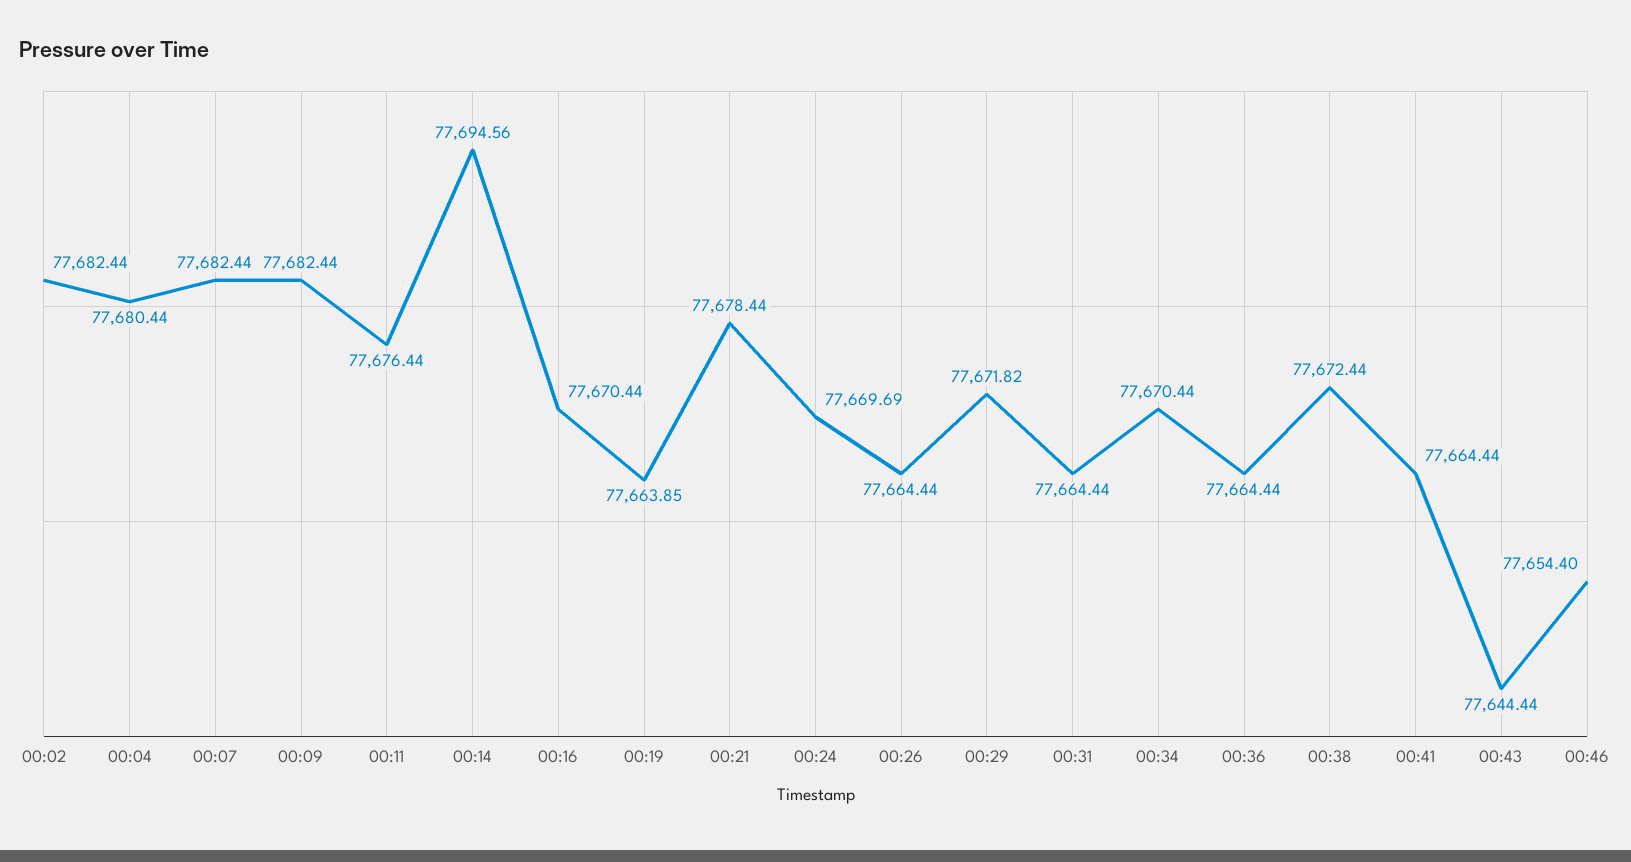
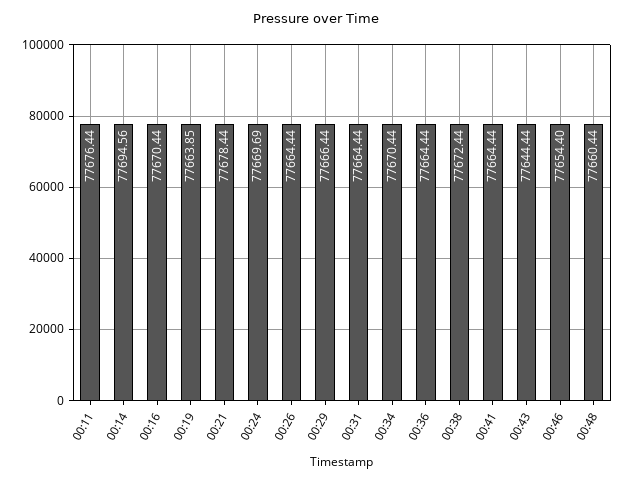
00:02: 77682.44 -> none
00:04: 77680.44 -> none
00:07: 77682.44 -> none
00:09: 77682.44 -> none
00:29: 77671.82 -> 77666.44
00:48: none -> 77660.44

